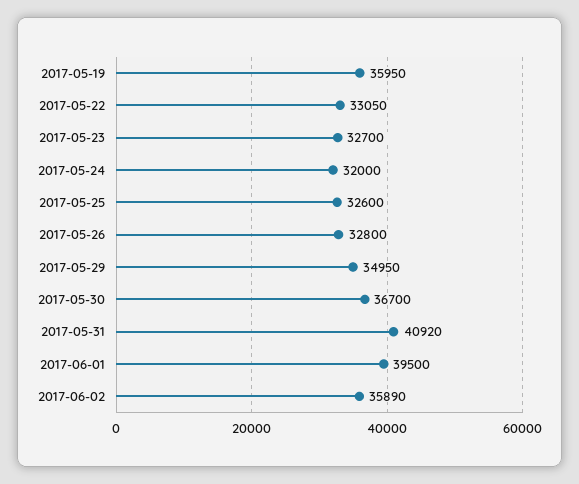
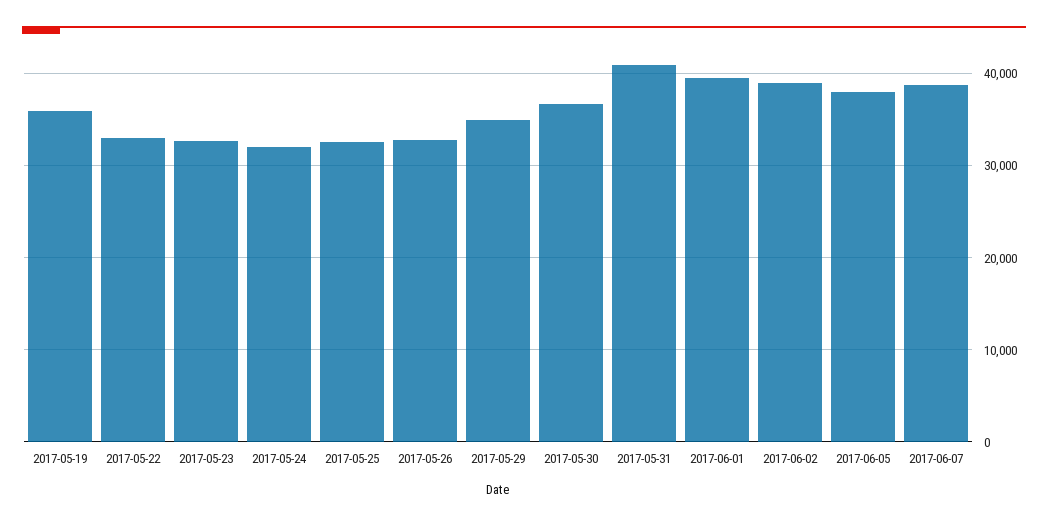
2017-06-02: 35890 -> 39000
2017-06-05: none -> 38000
2017-06-07: none -> 39000

